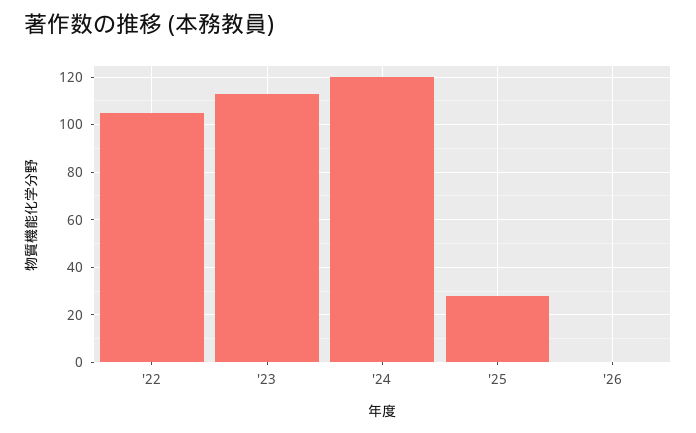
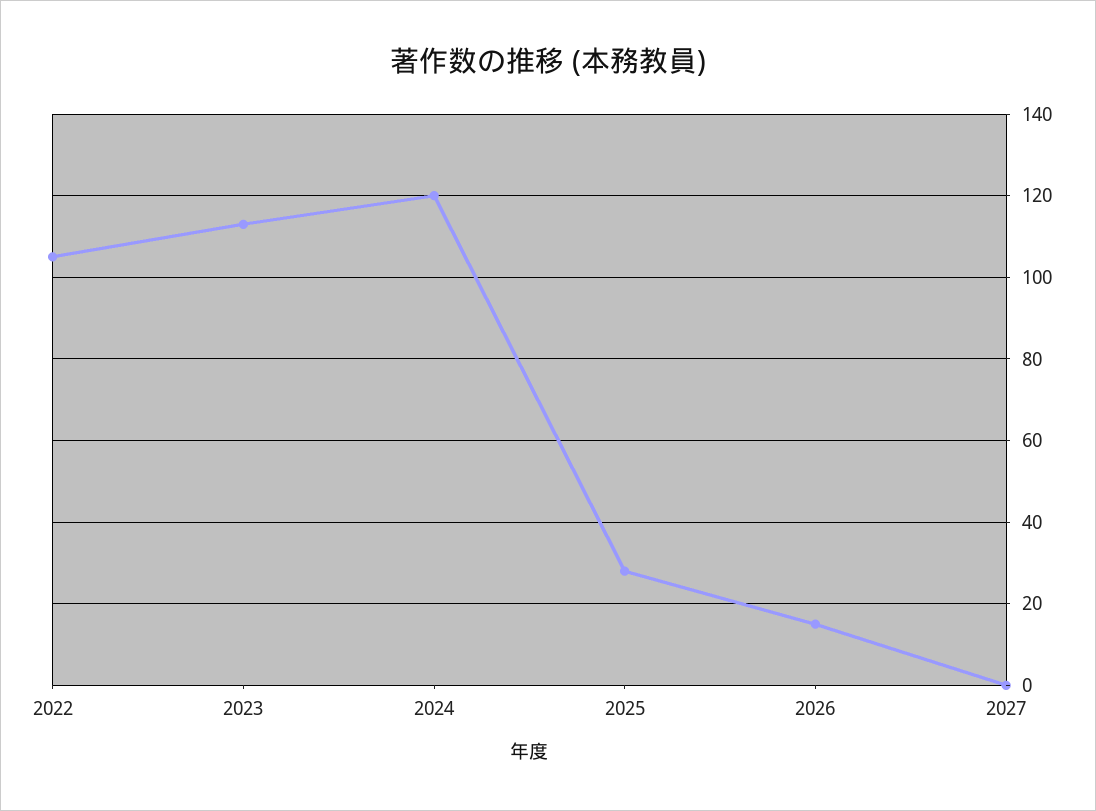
'26: 0 -> 15
2027: none -> 0

